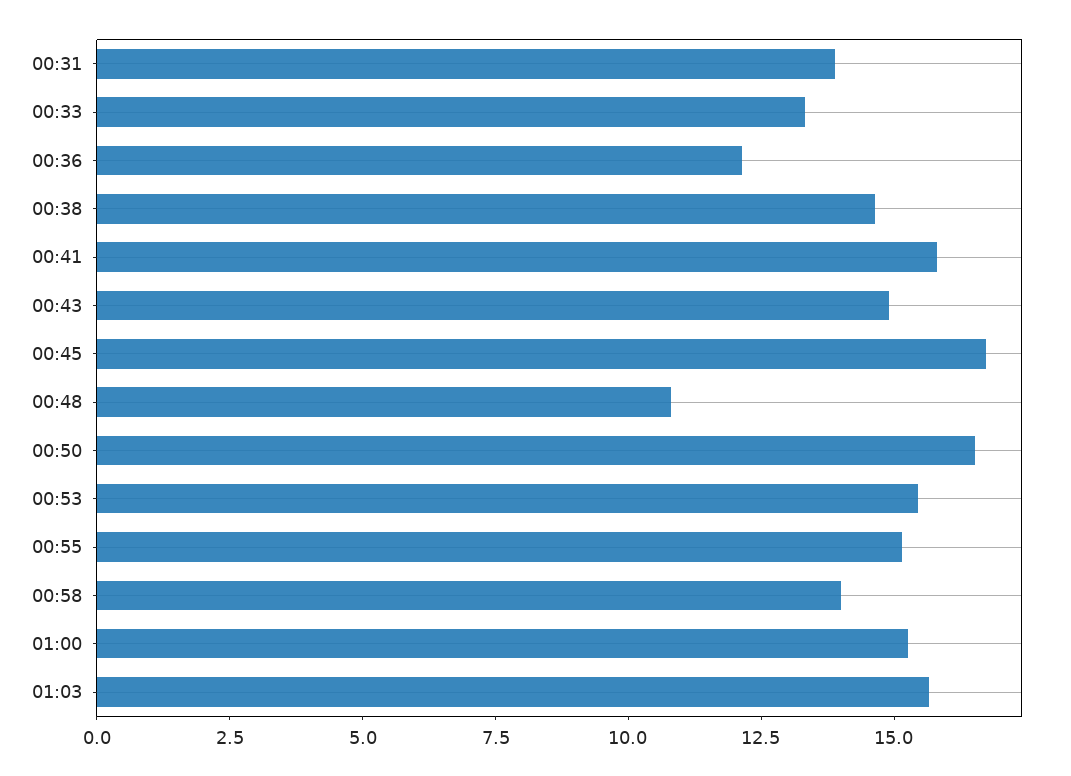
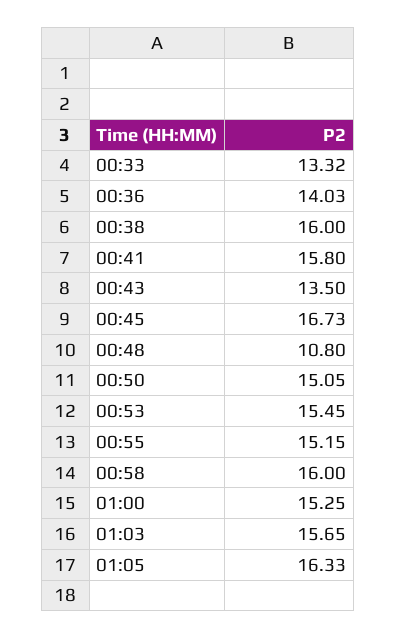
00:31: 14 -> none
00:36: 12 -> 14.03
00:38: 14.5 -> 16
00:43: 15 -> 13.5
00:50: 16.5 -> 15.05
00:58: 14 -> 16
01:05: none -> 16.33

